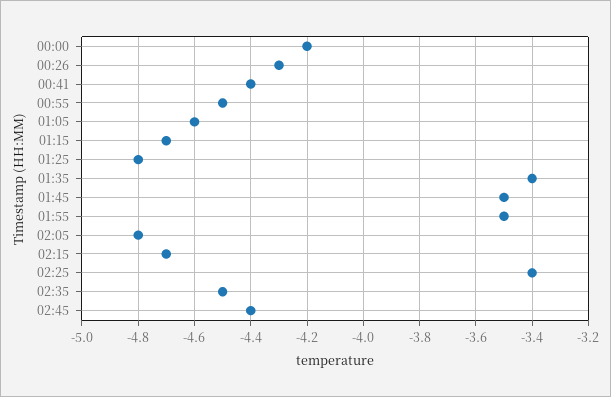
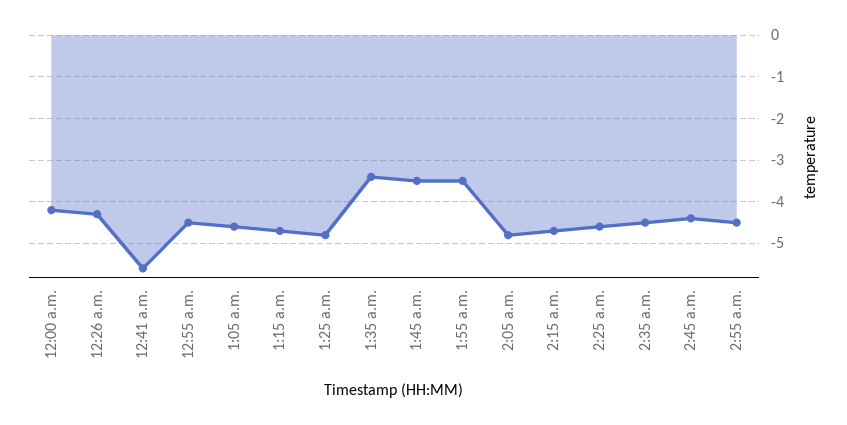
00:41: -4.4 -> -5.5
02:25: -3.4 -> -4.5
2:55 a.m.: none -> -4.5

